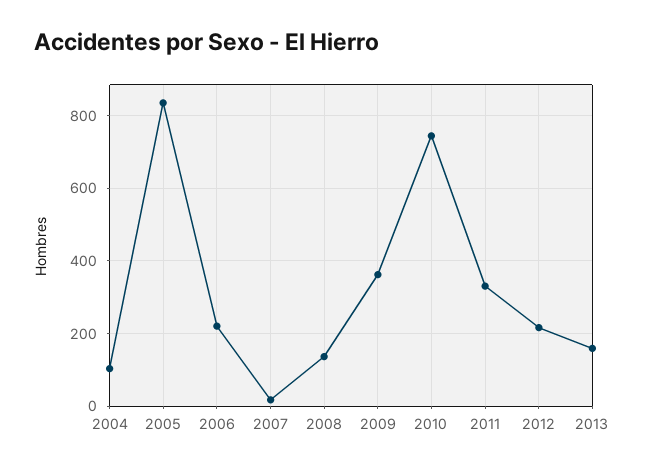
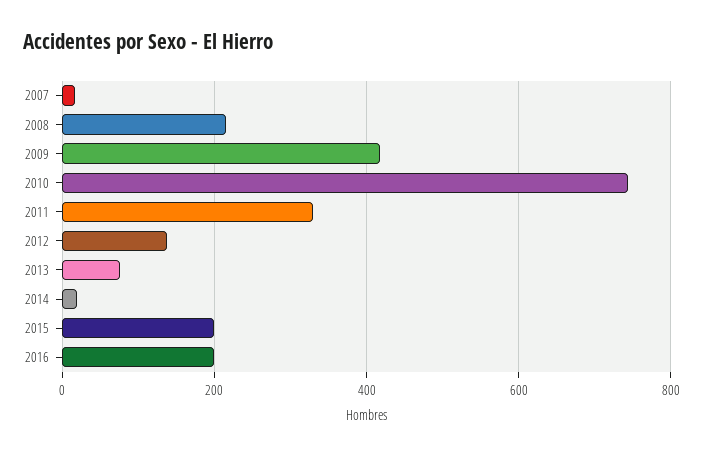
2004: 100 -> none
2005: 840 -> none
2006: 220 -> none
2008: 140 -> 220
2009: 360 -> 420
2012: 220 -> 140
2013: 160 -> 80
2014: none -> 20
2015: none -> 200
2016: none -> 200

